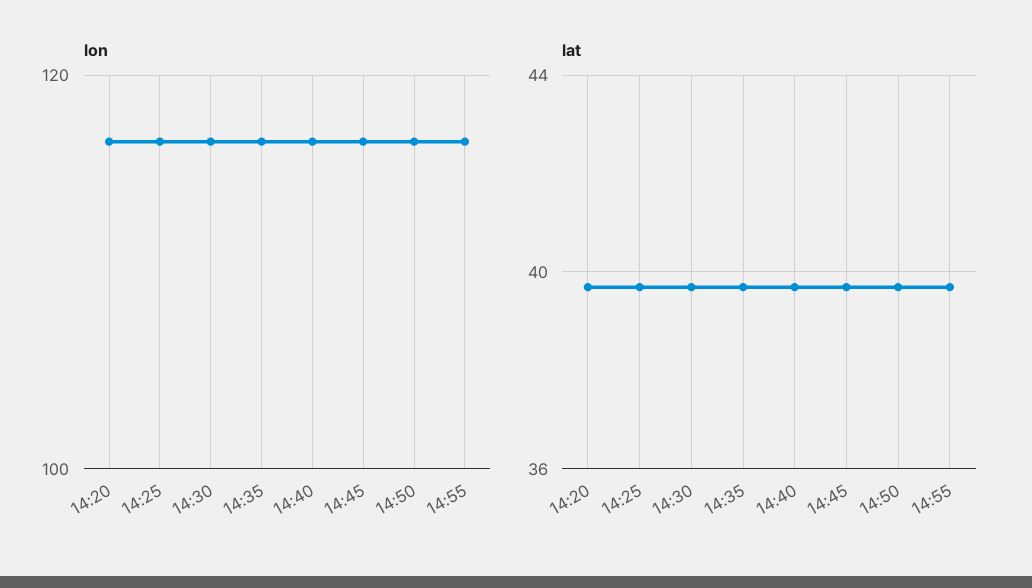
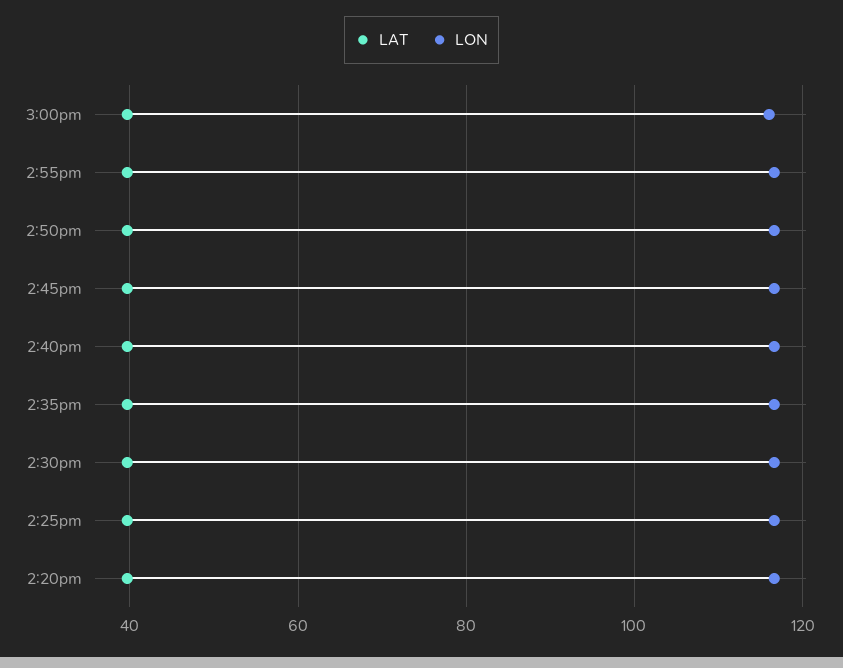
lat, 3:00pm: none -> 40
lon, 3:00pm: none -> 116

